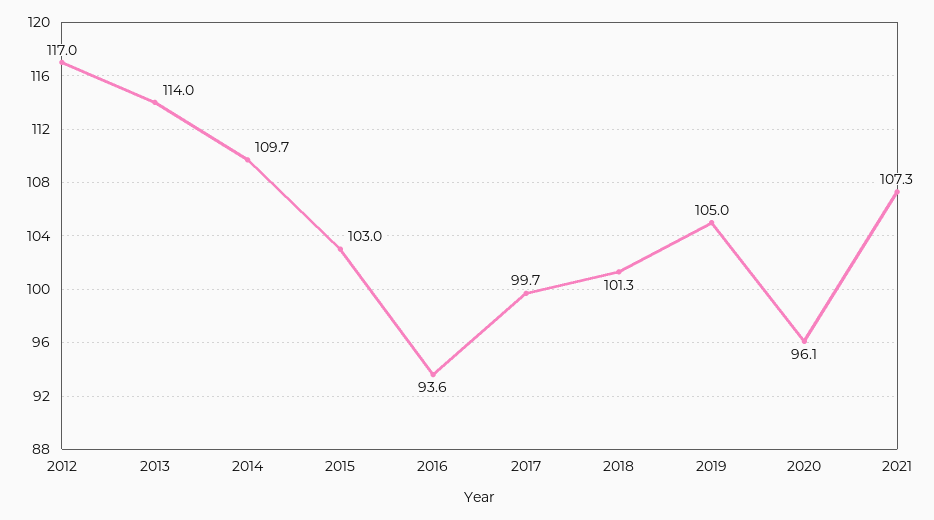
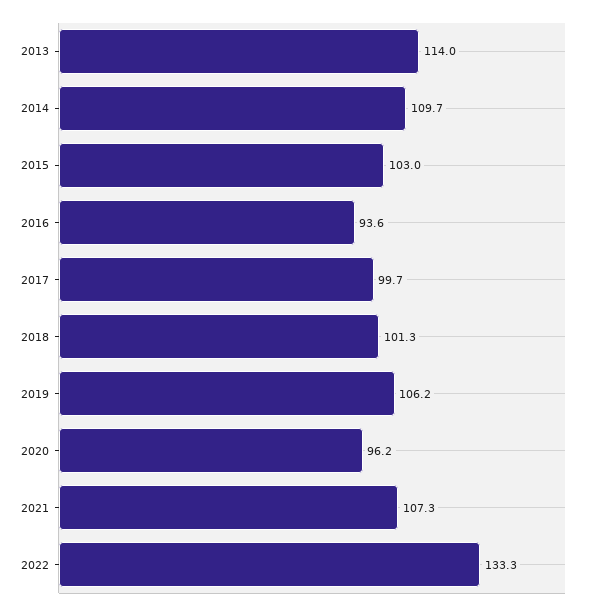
2012: 117 -> none
2019: 105 -> 106.2
2020: 96.1 -> 96.2
2022: none -> 133.3

